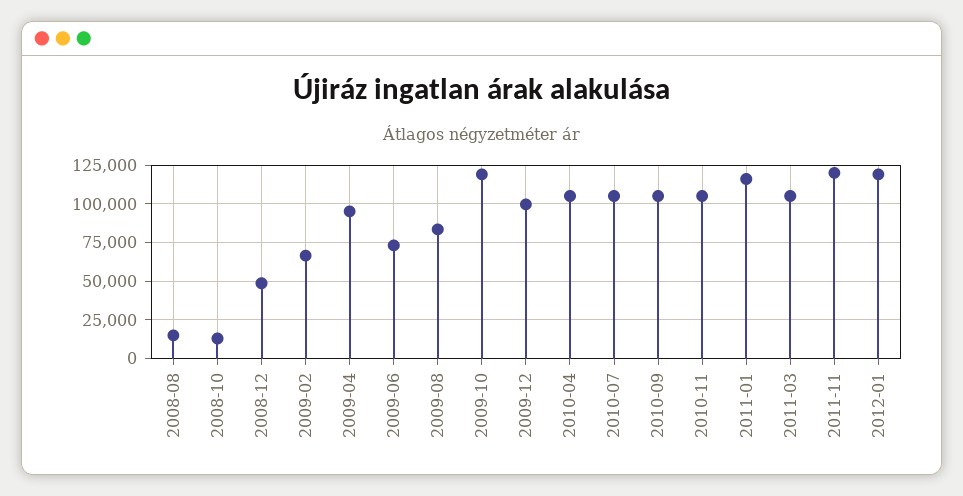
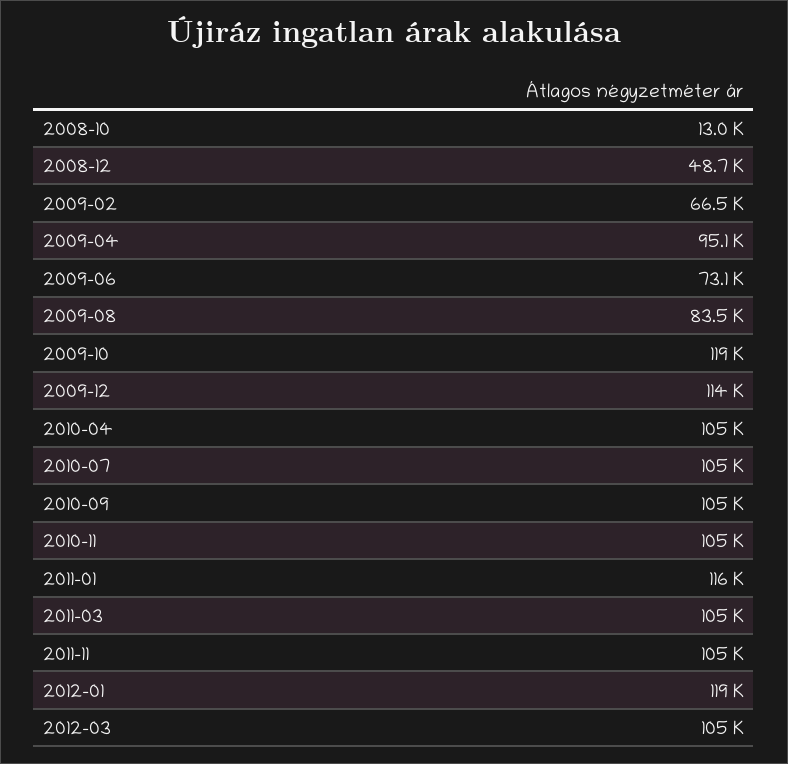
2008-08: 15000 -> none
2009-12: 100000 -> 114000
2011-11: 120000 -> 105000
2012-03: none -> 105000

